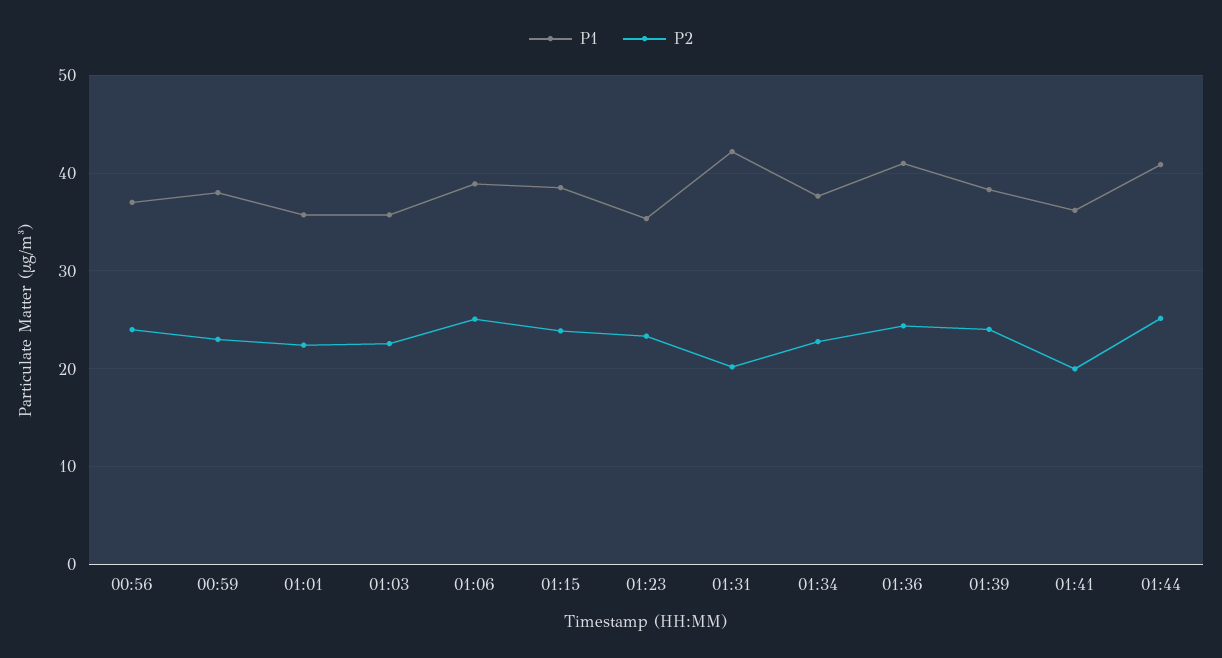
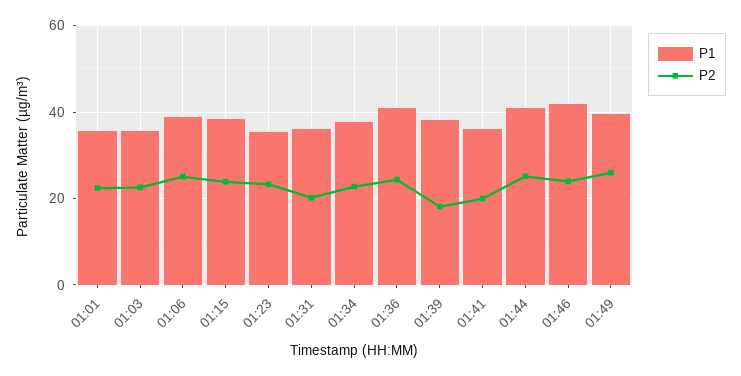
P1, 00:56: 37 -> none
P2, 00:56: 24 -> none
P1, 00:59: 38 -> none
P2, 00:59: 23 -> none
P1, 01:31: 42 -> 36
P2, 01:39: 24 -> 18
P1, 01:46: none -> 42
P2, 01:46: none -> 24
P1, 01:49: none -> 40
P2, 01:49: none -> 26

